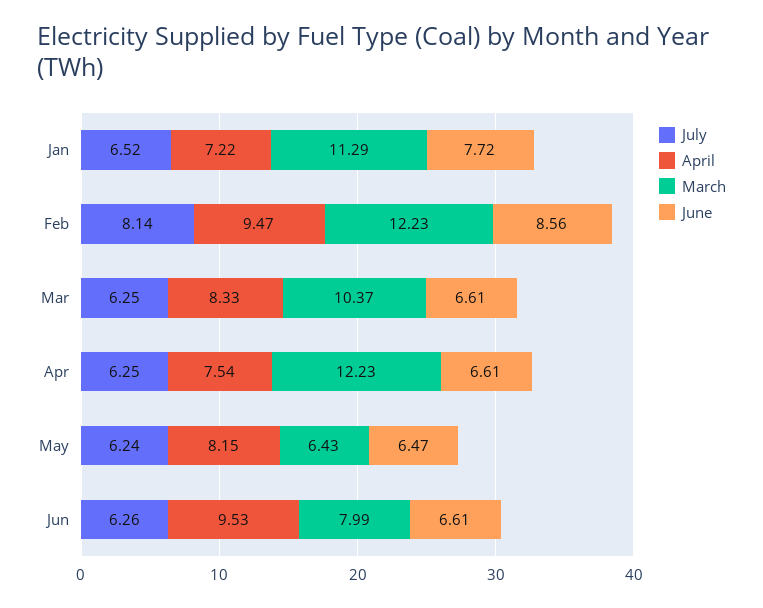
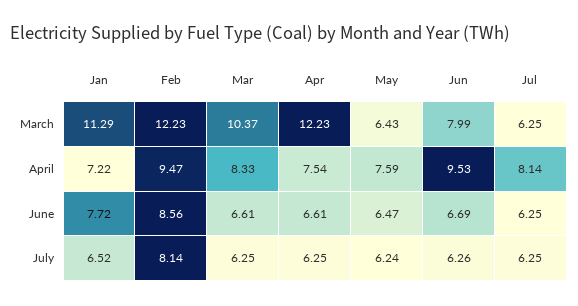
April, May: 8.15 -> 7.59
June, Jun: 6.61 -> 6.69
March, Jul: none -> 6.25
April, Jul: none -> 8.14
June, Jul: none -> 6.25
July, Jul: none -> 6.25

